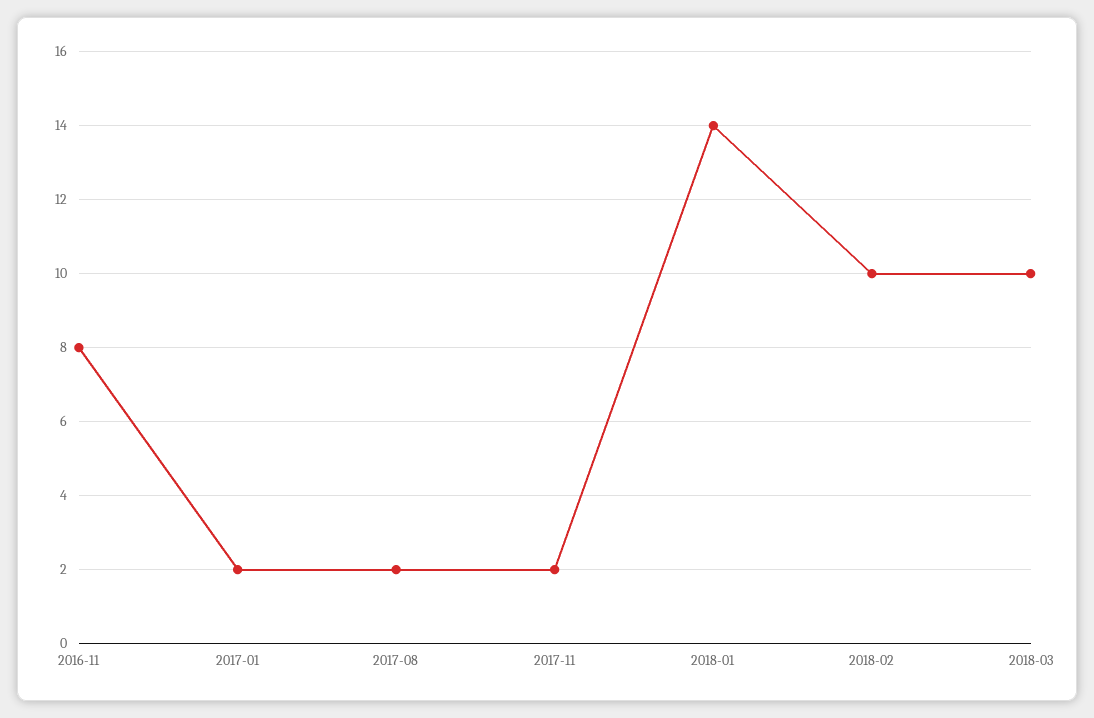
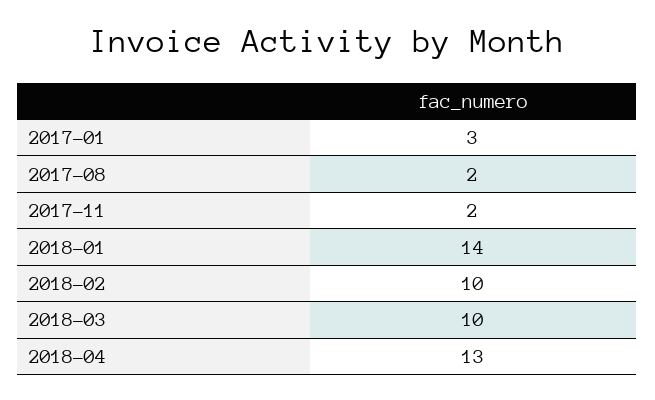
2016-11: 8 -> none
2017-01: 2 -> 3
2018-04: none -> 13

